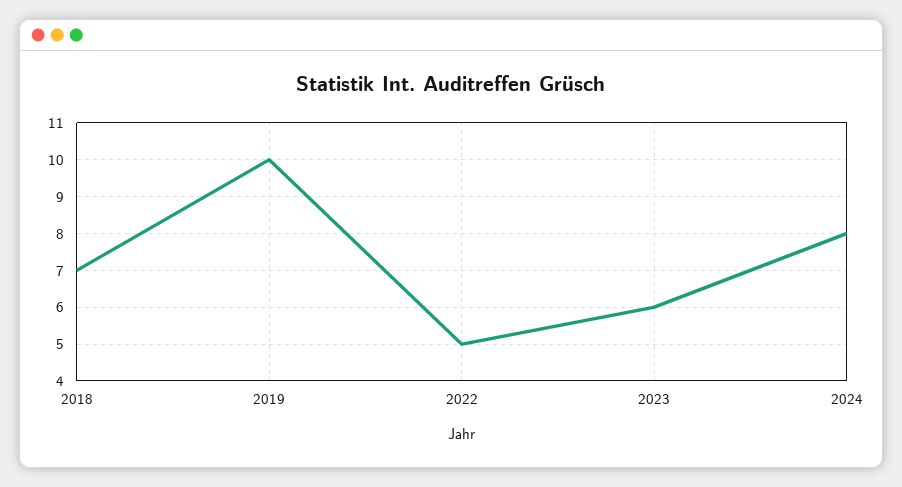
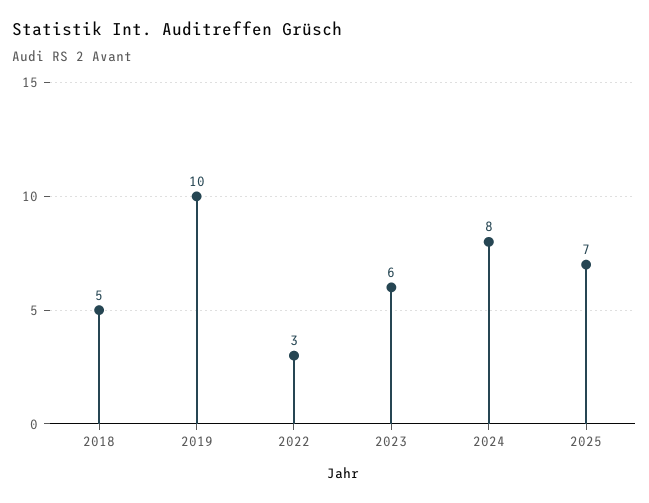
2018: 7 -> 5
2022: 5 -> 3
2025: none -> 7

